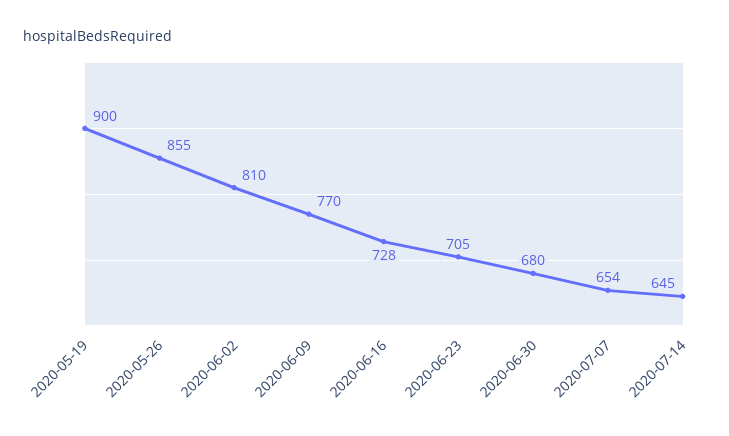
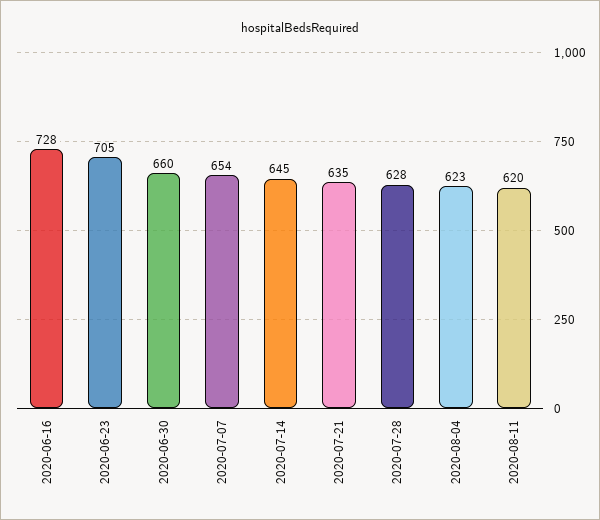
2020-05-19: 900 -> none
2020-05-26: 855 -> none
2020-06-02: 810 -> none
2020-06-09: 770 -> none
2020-06-30: 680 -> 660
2020-07-21: none -> 635
2020-07-28: none -> 628
2020-08-04: none -> 623
2020-08-11: none -> 620

